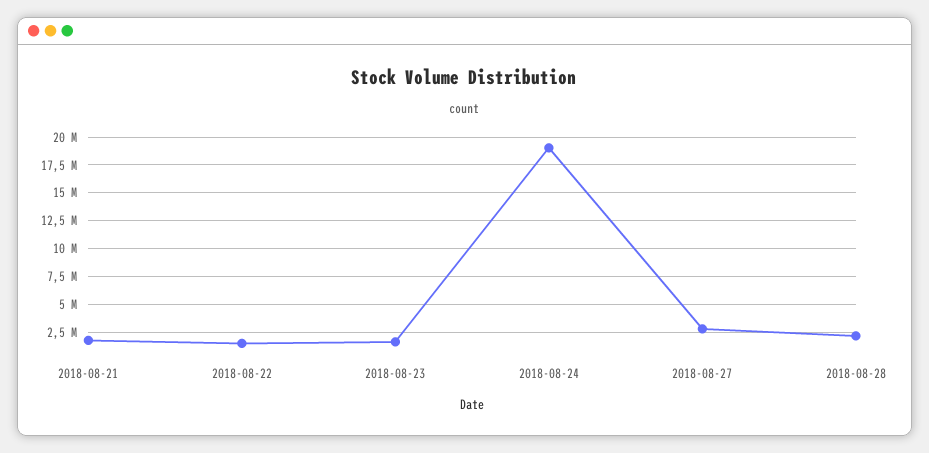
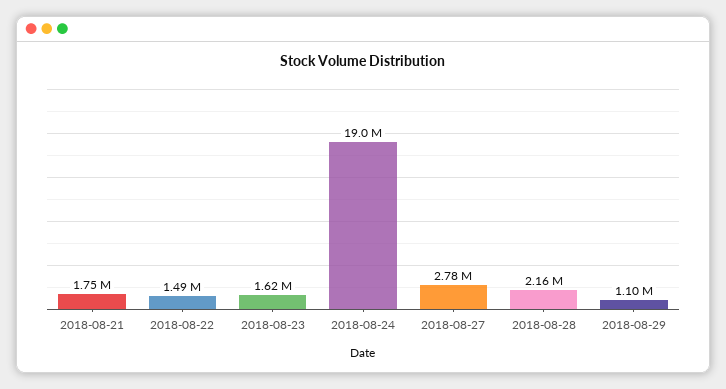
2018-08-29: none -> 1100000

